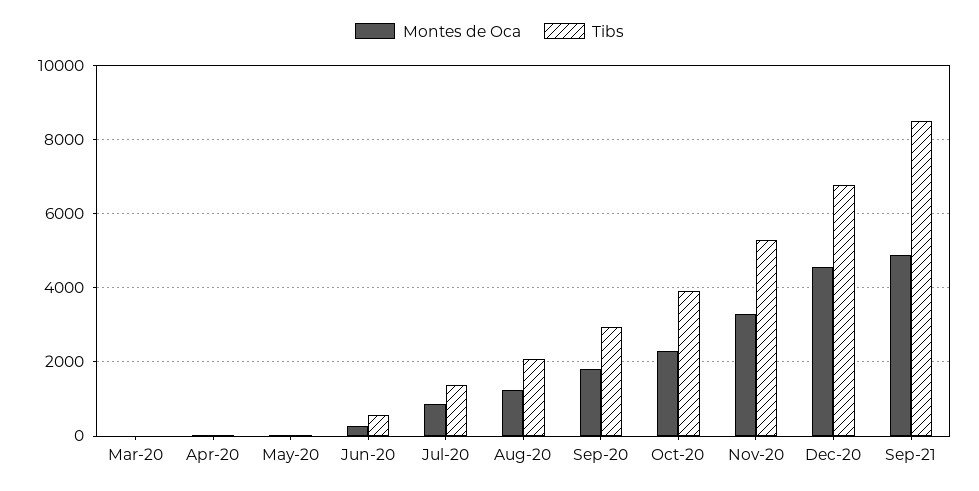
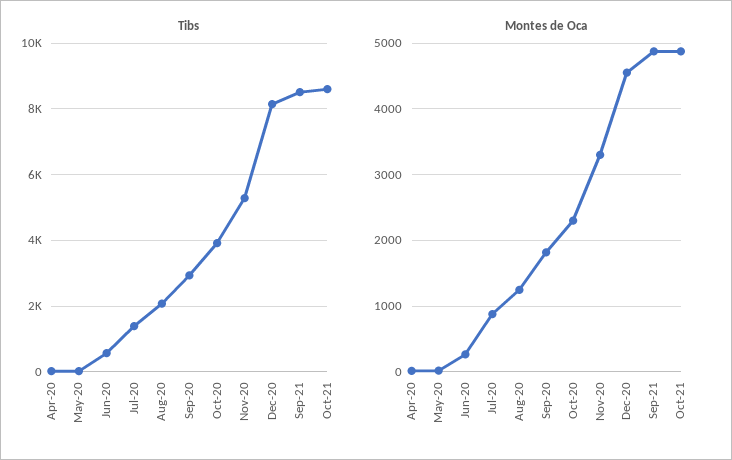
Montes de Oca, Mar-20: 0 -> none
Tibs, Mar-20: 0 -> none
Tibs, Dec-20: 6800 -> 8200
Tibs, Oct-21: none -> 8600
Montes de Oca, Oct-21: none -> 4900

